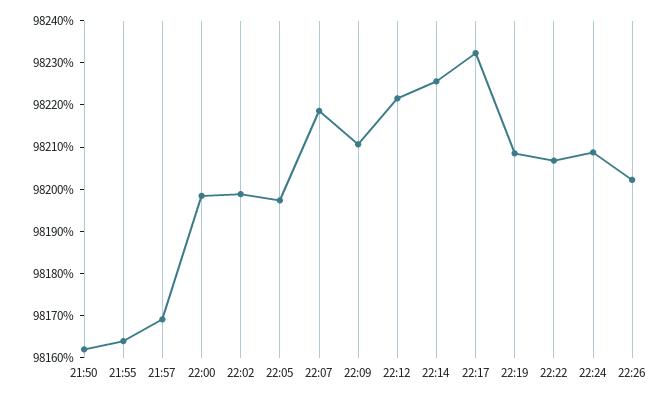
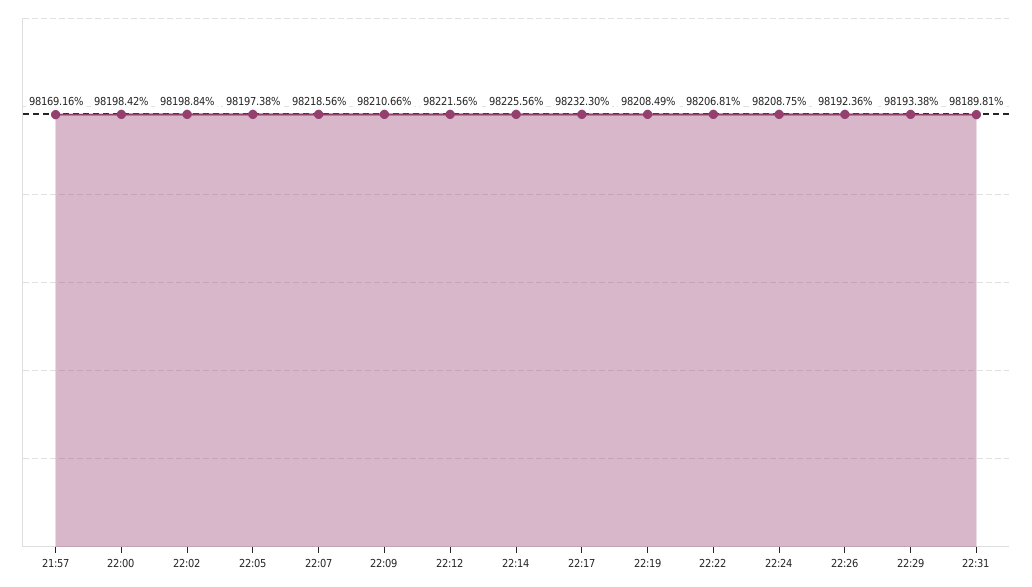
21:50: 98162 -> none
21:55: 98164 -> none
22:26: 98202 -> 98192.36
22:29: none -> 98193.38
22:31: none -> 98189.81

